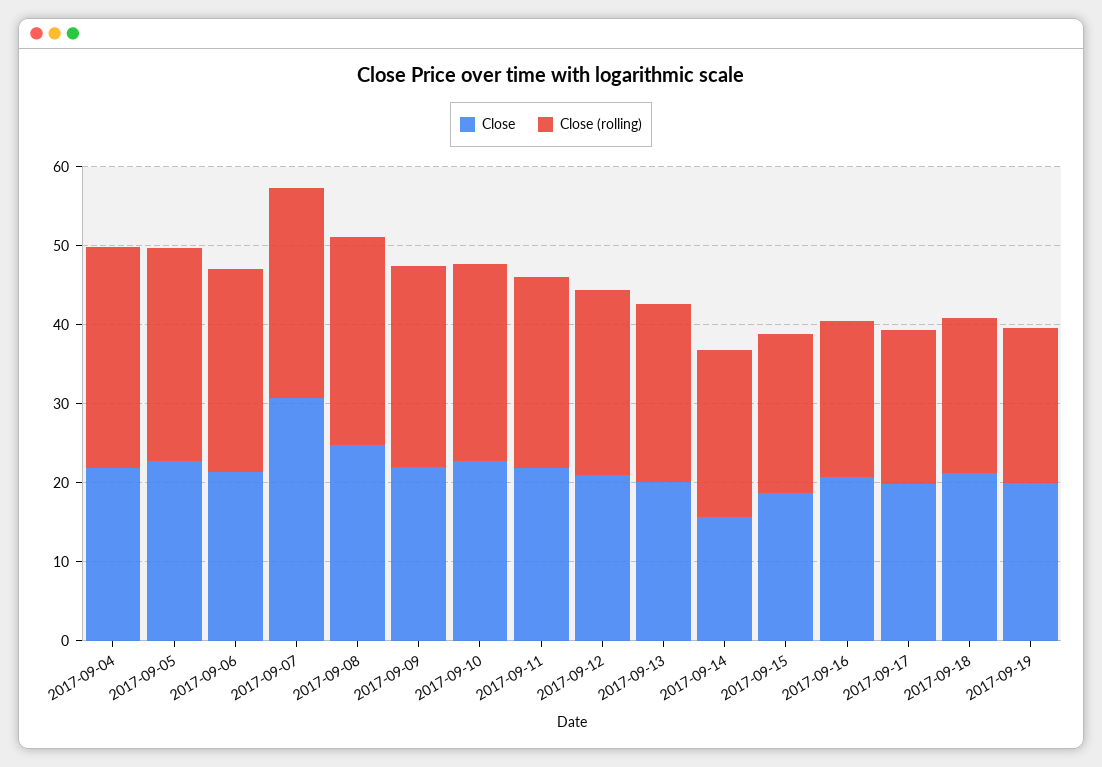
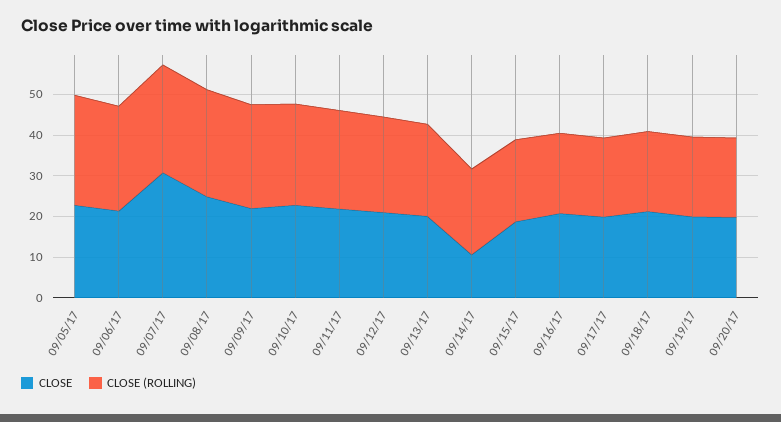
Close, 2017-09-04: 22 -> none
Close (rolling), 2017-09-04: 28 -> none
Close, 2017-09-14: 16 -> 10
Close, 09/20/17: none -> 20
Close (rolling), 09/20/17: none -> 20

